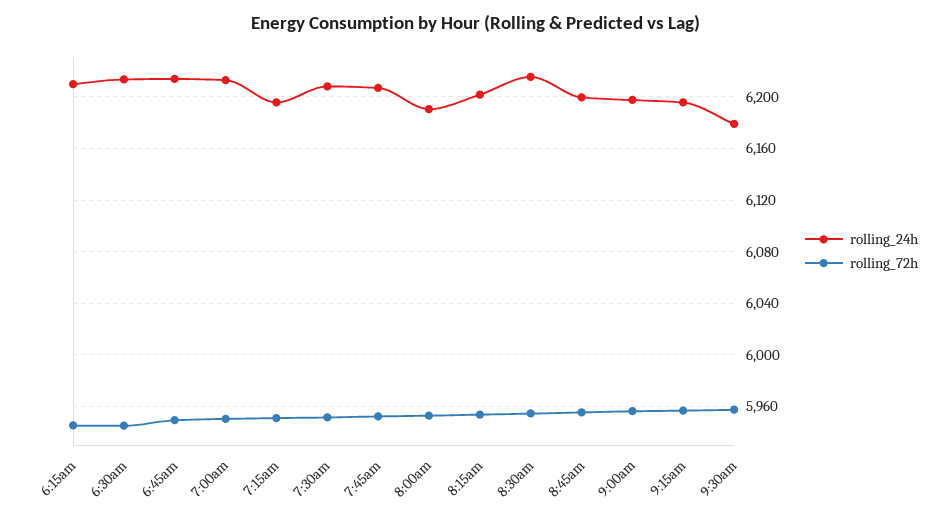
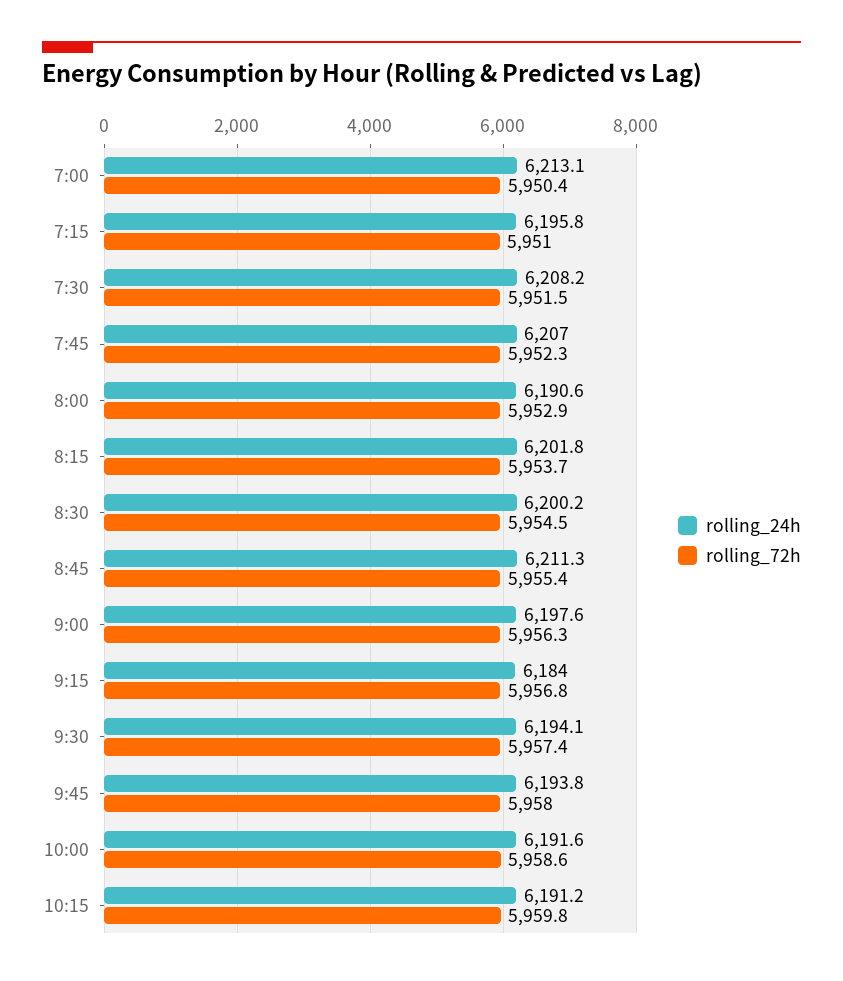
rolling_24h, 6:15am: 6210 -> none
rolling_72h, 6:15am: 5945 -> none
rolling_24h, 6:30am: 6215 -> none
rolling_72h, 6:30am: 5945 -> none
rolling_24h, 6:45am: 6215 -> none
rolling_72h, 6:45am: 5950 -> none
rolling_24h, 8:30am: 6215 -> 6200.2
rolling_24h, 8:45am: 6200 -> 6211.3
rolling_24h, 9:15am: 6195 -> 6184
rolling_24h, 9:30am: 6180 -> 6194.1
rolling_24h, 9:45: none -> 6193.8
rolling_72h, 9:45: none -> 5958
rolling_24h, 10:00: none -> 6191.6
rolling_72h, 10:00: none -> 5958.6
rolling_24h, 10:15: none -> 6191.2
rolling_72h, 10:15: none -> 5959.8

